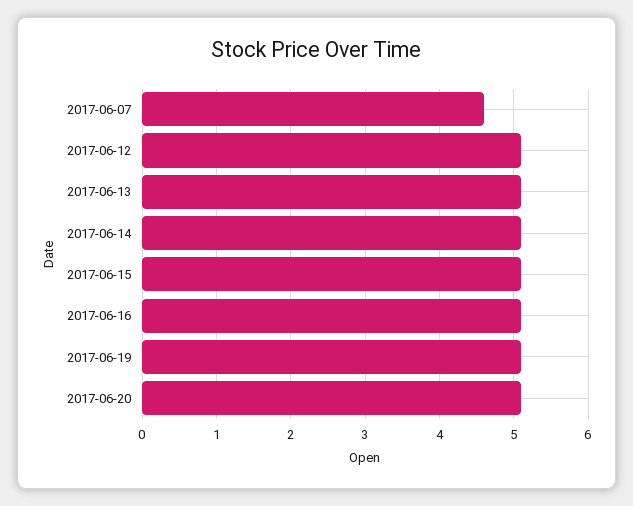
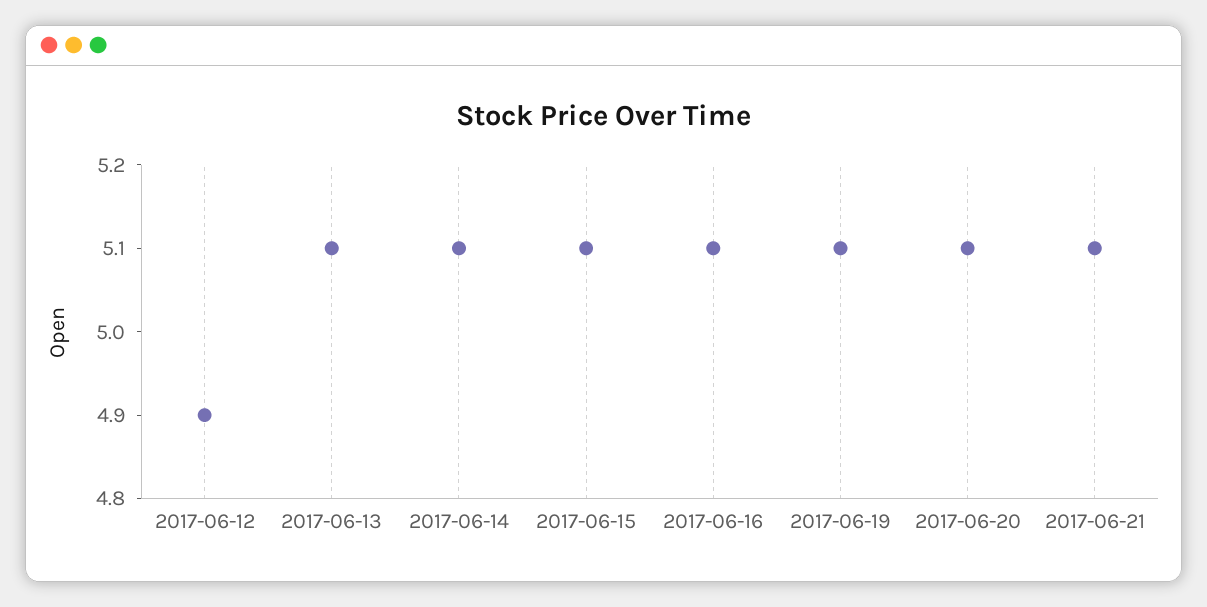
2017-06-07: 4.6 -> none
2017-06-12: 5.1 -> 4.9
2017-06-21: none -> 5.1

